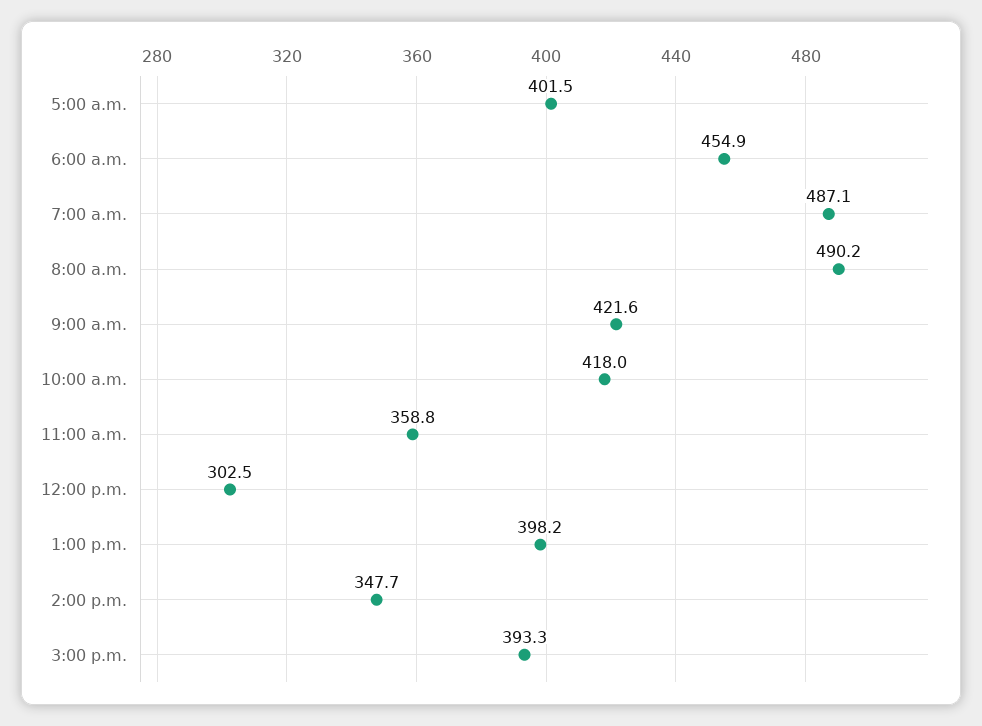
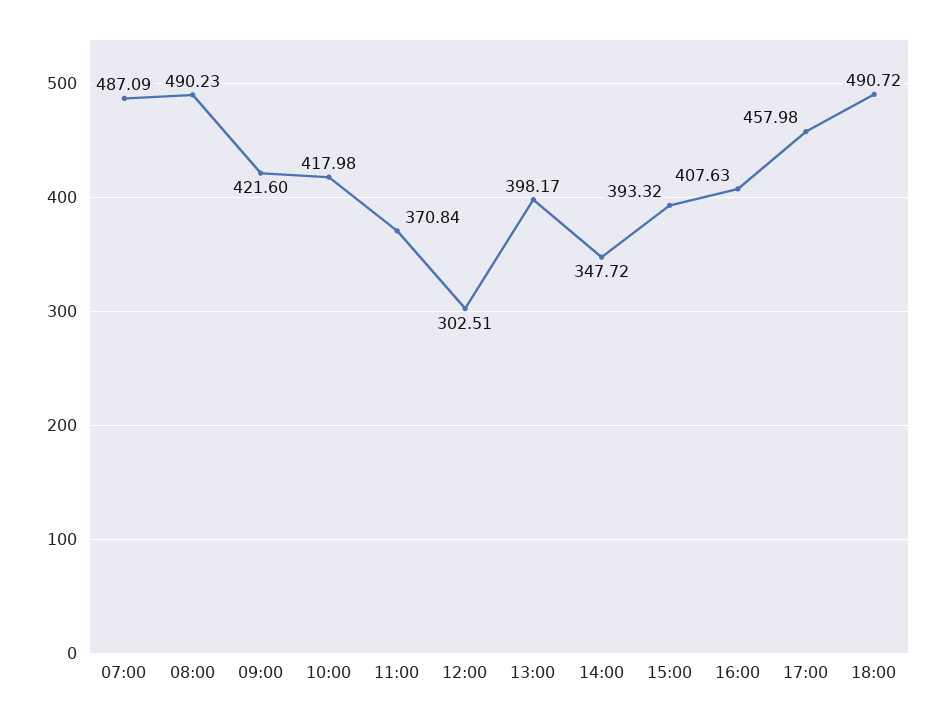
5:00 a.m.: 401.5 -> none
6:00 a.m.: 454.9 -> none
11:00 a.m.: 358.8 -> 370.84
16:00: none -> 407.63
17:00: none -> 457.98
18:00: none -> 490.72

